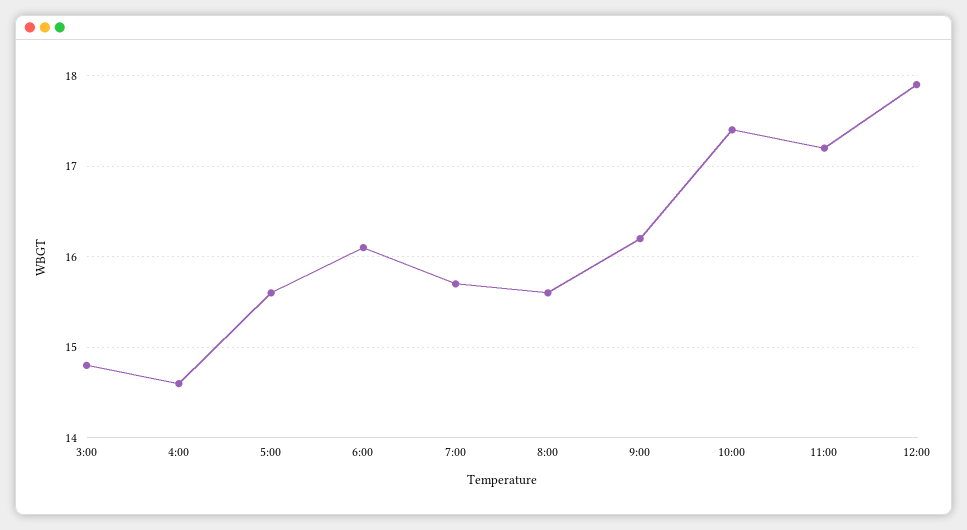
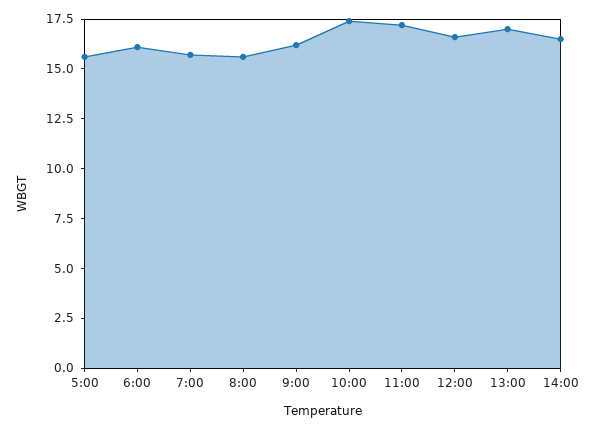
3:00: 14.8 -> none
4:00: 14.6 -> none
12:00: 17.9 -> 16.5
13:00: none -> 17
14:00: none -> 16.5

